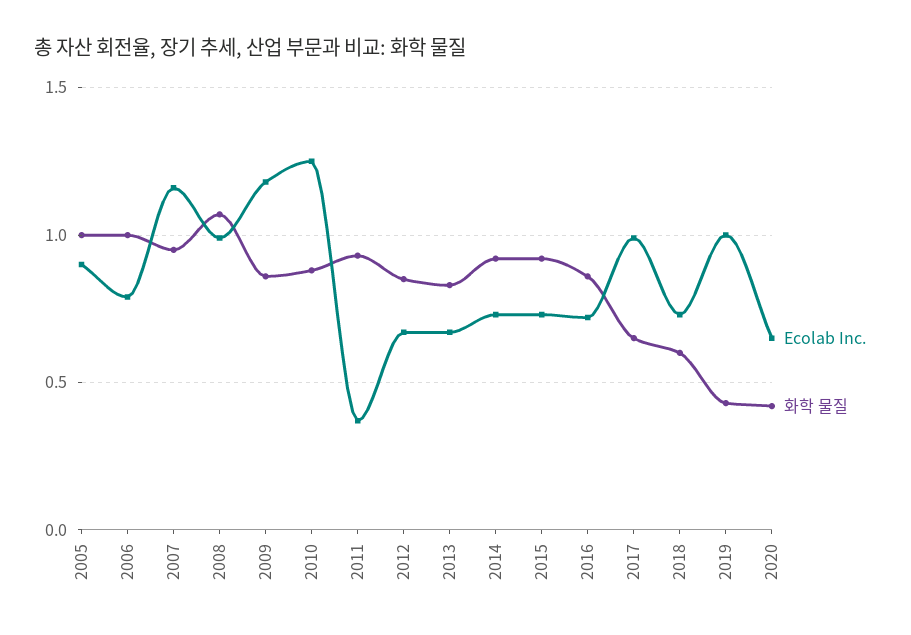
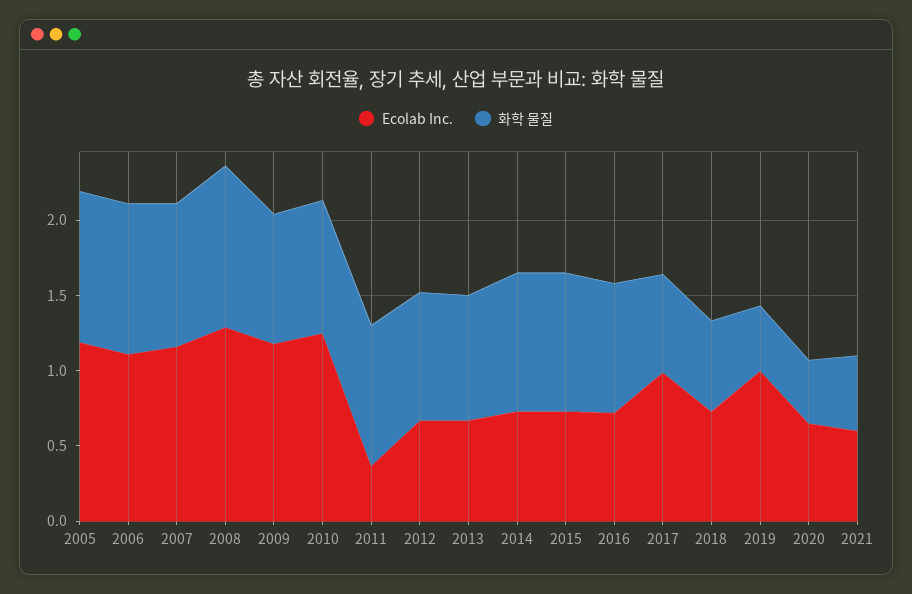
Ecolab Inc., 2005: 0.9 -> 1.2
Ecolab Inc., 2006: 0.8 -> 1.1
Ecolab Inc., 2008: 1 -> 1.3
Ecolab Inc., 2021: none -> 0.6
화학 물질, 2021: none -> 0.5

